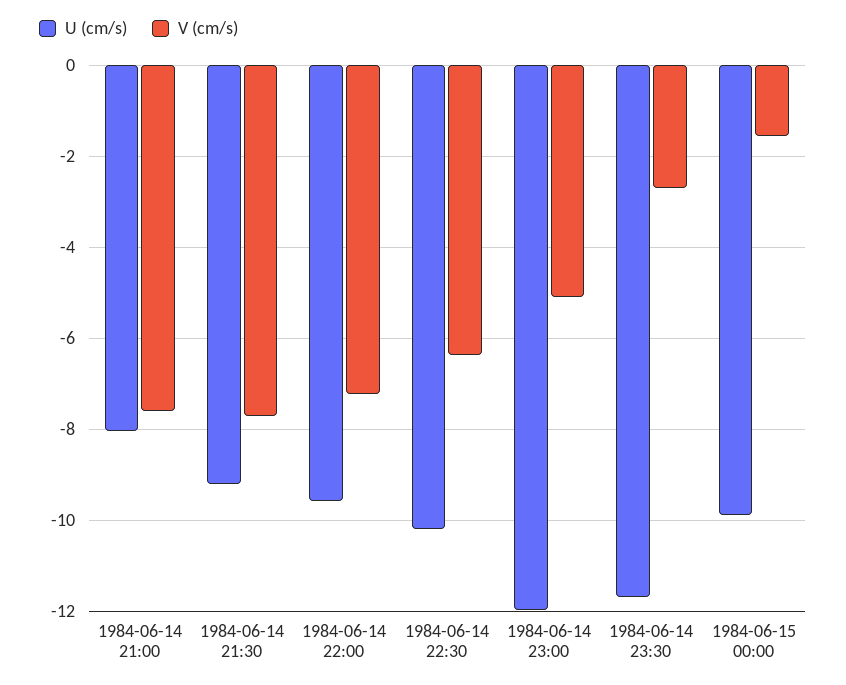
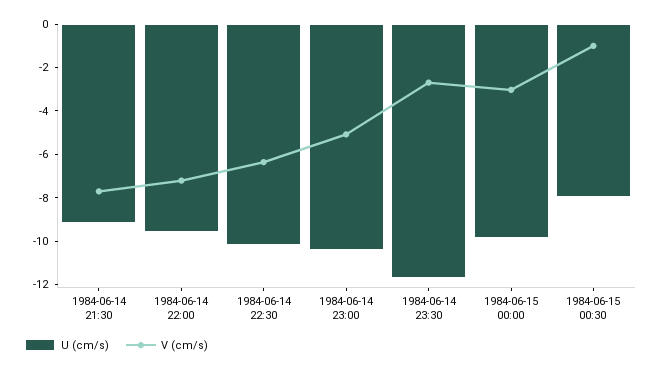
U (cm/s), 1984-06-14 21:00: -8 -> none
V (cm/s), 1984-06-14 21:00: -7.6 -> none
U (cm/s), 1984-06-14 23:00: -12 -> -10.5
V (cm/s), 1984-06-15 00:00: -1.6 -> -3
U (cm/s), 1984-06-15 00:30: none -> -8
V (cm/s), 1984-06-15 00:30: none -> -1

